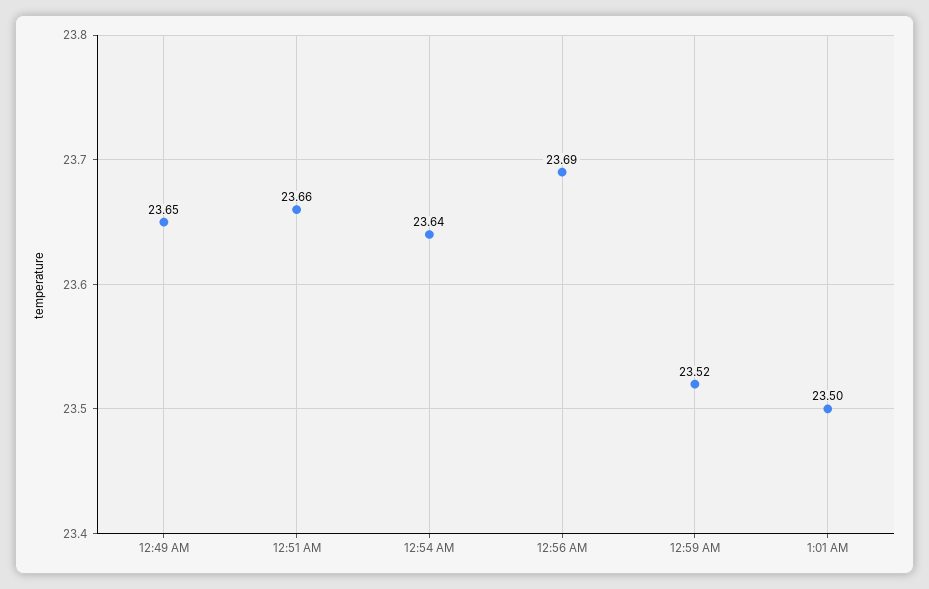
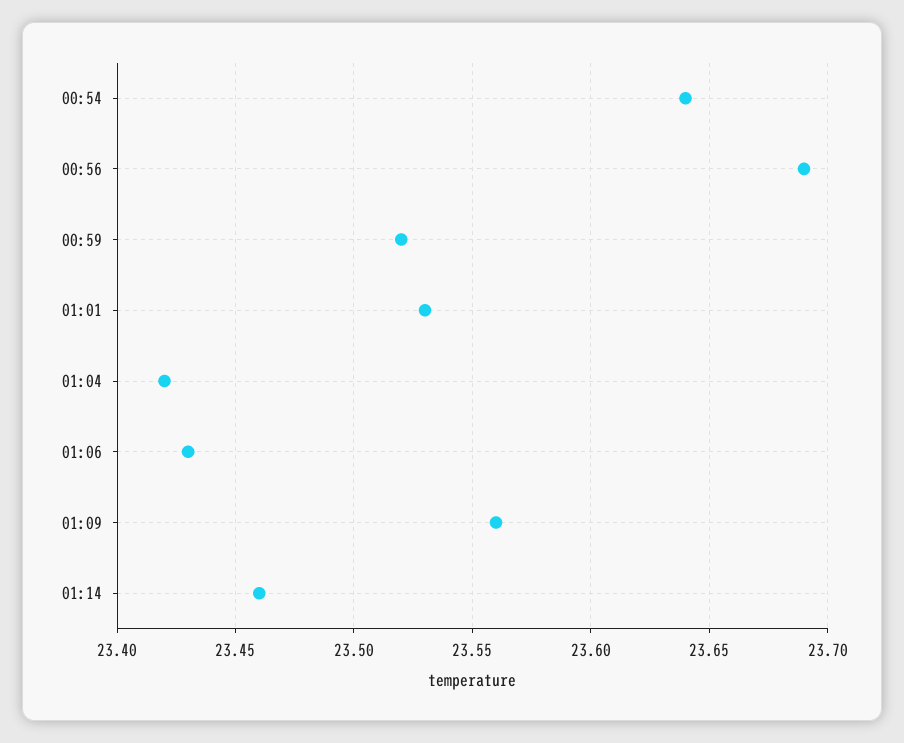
12:49 AM: 23.65 -> none
12:51 AM: 23.66 -> none
1:01 AM: 23.5 -> 23.53
01:04: none -> 23.42
01:06: none -> 23.43
01:09: none -> 23.56
01:14: none -> 23.46

